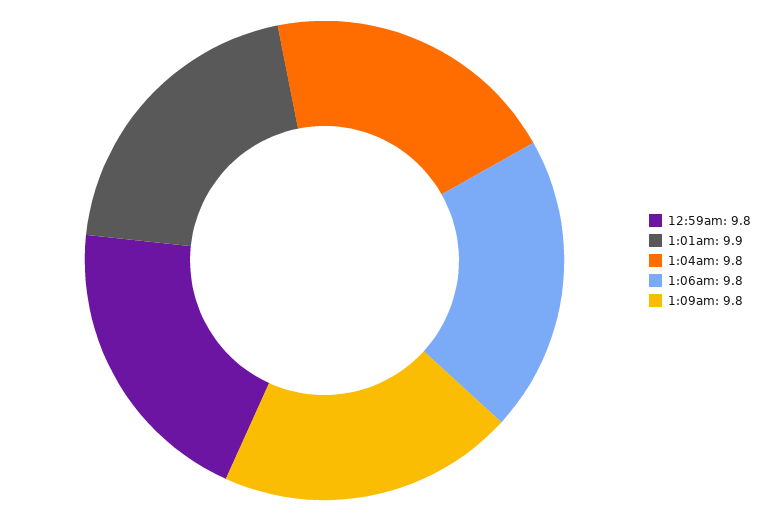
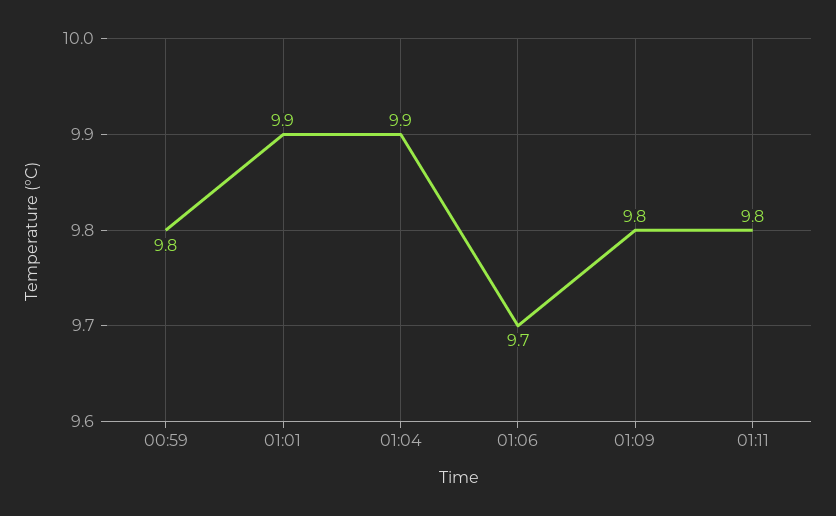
1:04am: 9.8 -> 9.9
1:06am: 9.8 -> 9.7
01:11: none -> 9.8

